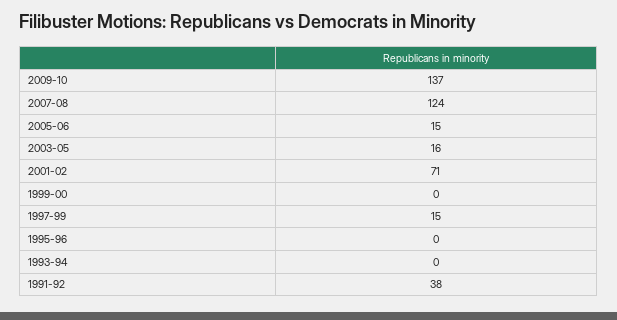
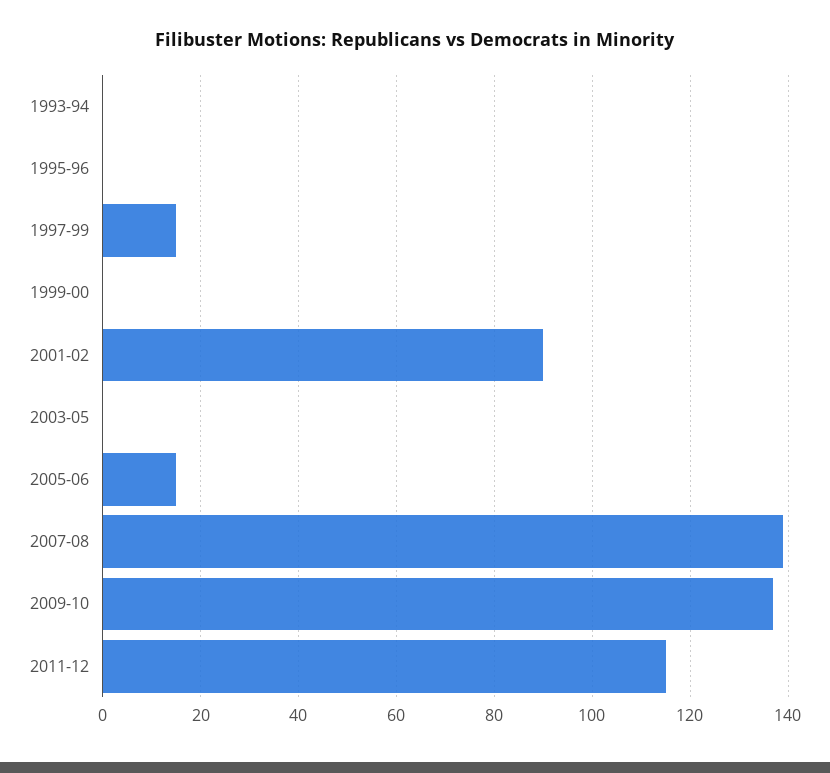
2007-08: 124 -> 140
2003-05: 16 -> 0
2001-02: 71 -> 90
1991-92: 38 -> none
2011-12: none -> 115

